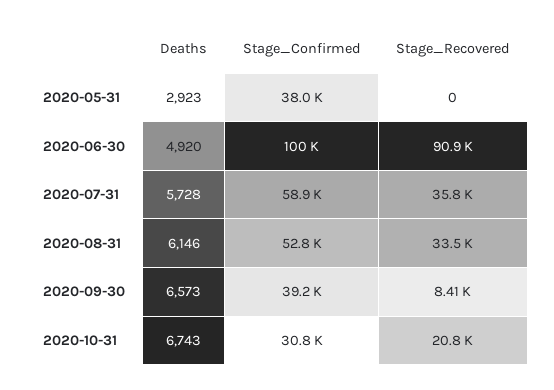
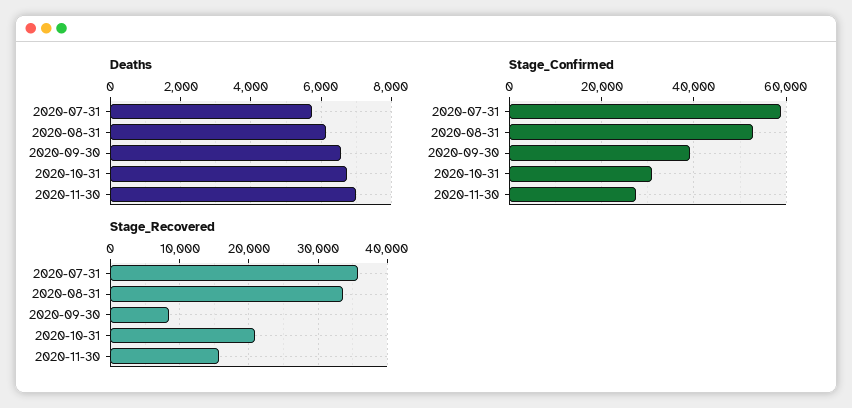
Deaths, 2020-05-31: 2923 -> none
Stage_Confirmed, 2020-05-31: 38000 -> none
Stage_Recovered, 2020-05-31: 0 -> none
Deaths, 2020-06-30: 4920 -> none
Stage_Confirmed, 2020-06-30: 100000 -> none
Stage_Recovered, 2020-06-30: 90900 -> none
Deaths, 2020-11-30: none -> 7000
Stage_Confirmed, 2020-11-30: none -> 28000
Stage_Recovered, 2020-11-30: none -> 16000

